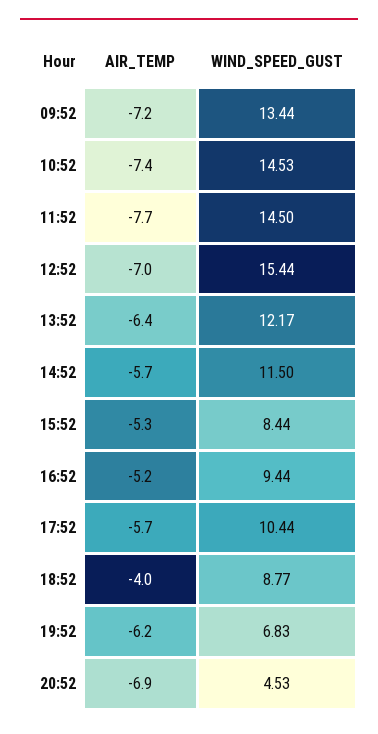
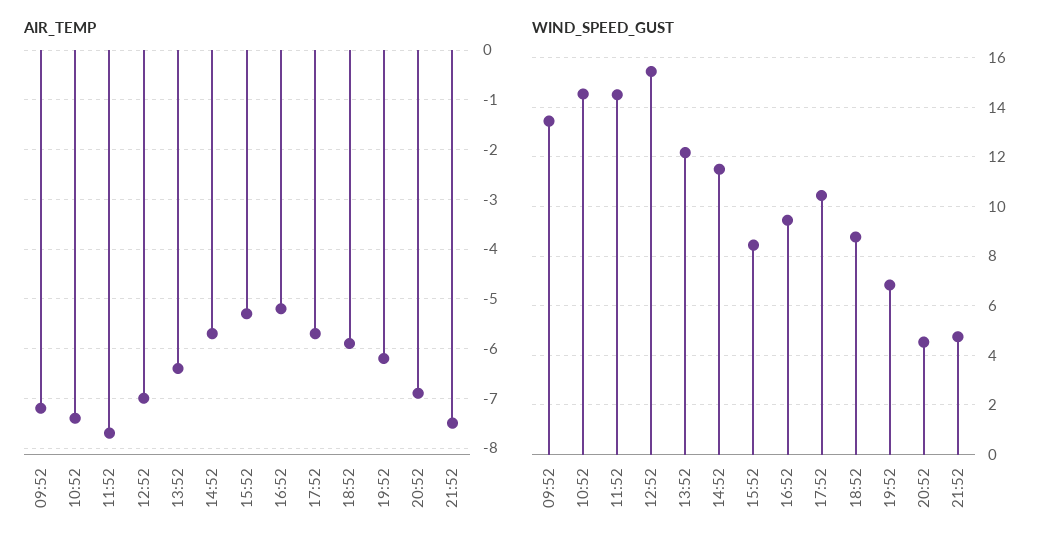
AIR_TEMP, 18:52: -4 -> -6
AIR_TEMP, 21:52: none -> -7.5
WIND_SPEED_GUST, 21:52: none -> 4.75

